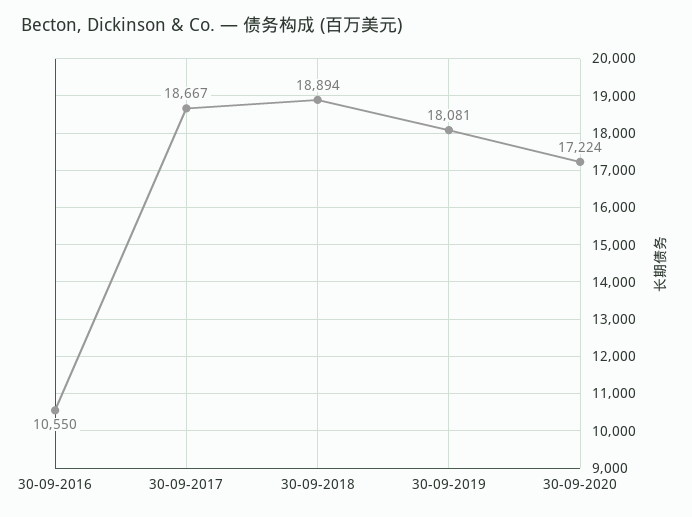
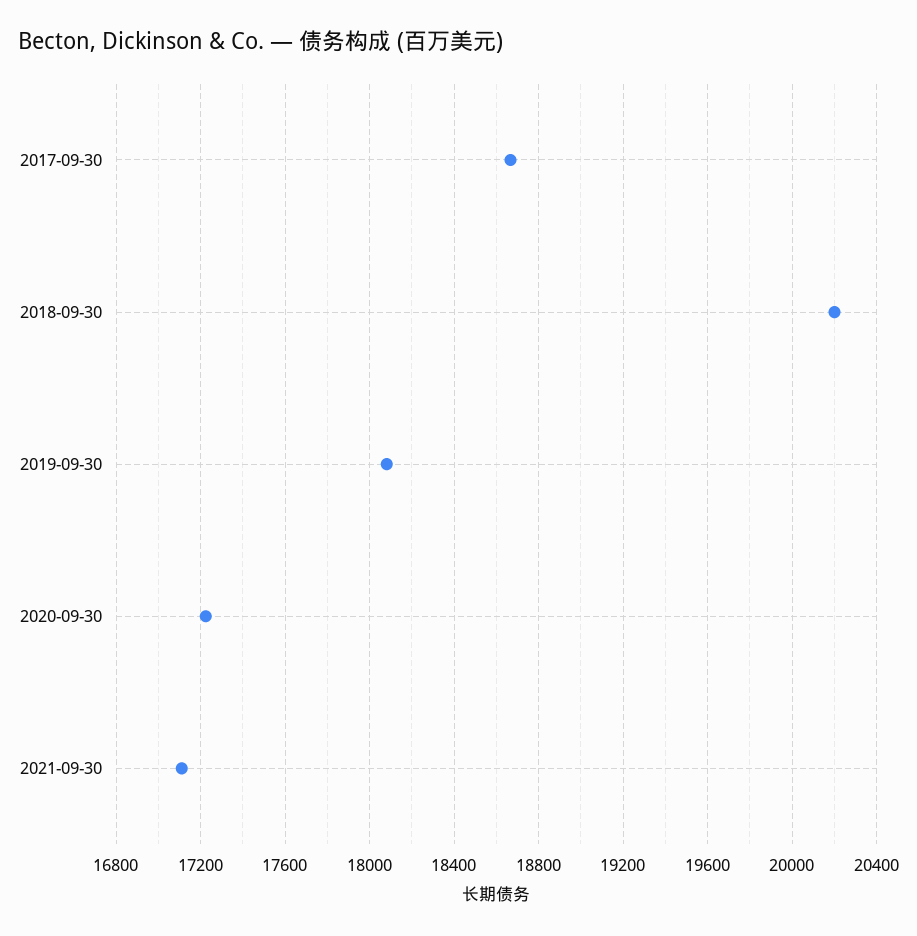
30-09-2016: 10550 -> none
30-09-2018: 18894 -> 20200
2021-09-30: none -> 17100

